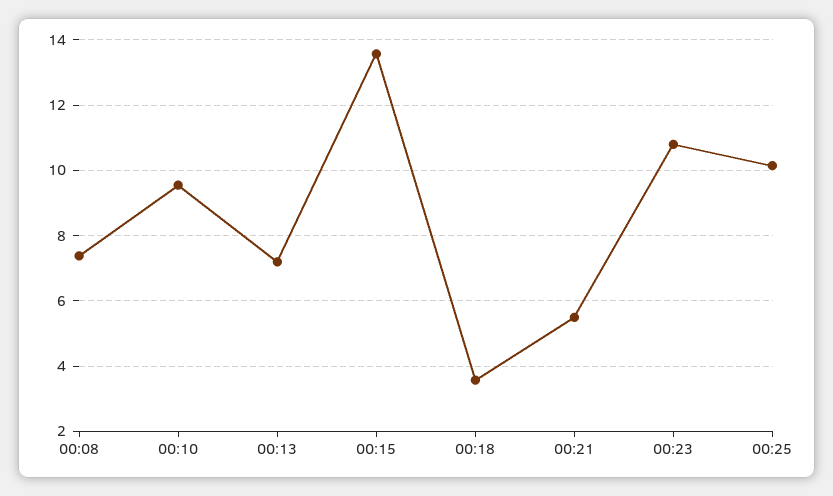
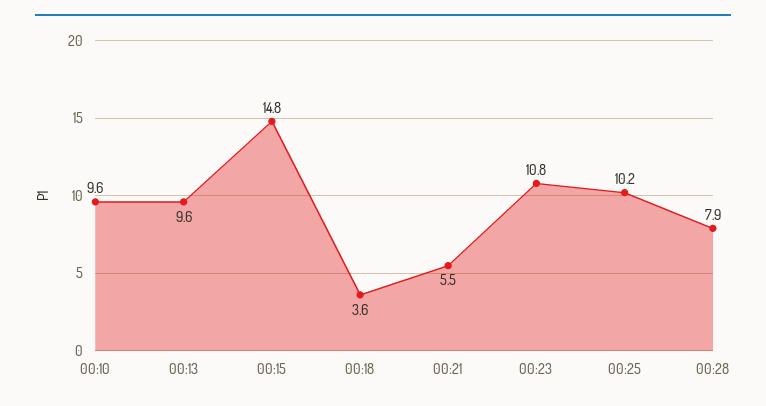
00:08: 7.4 -> none
00:13: 7.2 -> 9.6
00:15: 13.6 -> 14.8
00:28: none -> 7.9

